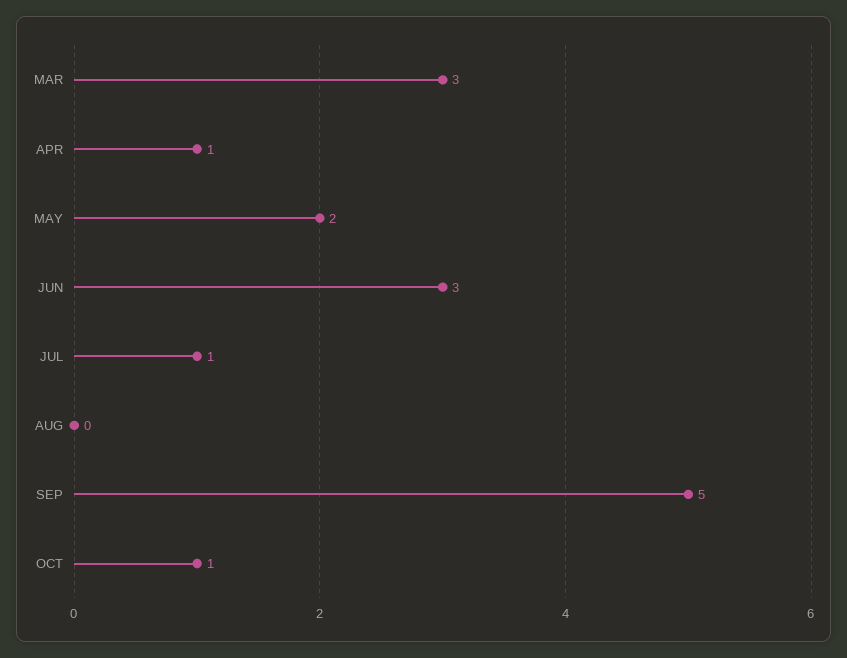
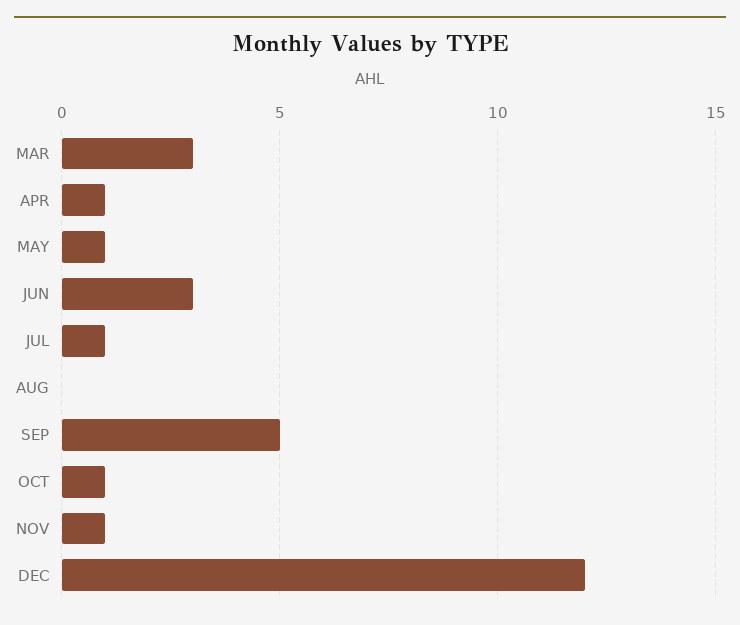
MAY: 2 -> 1
NOV: none -> 1
DEC: none -> 12

